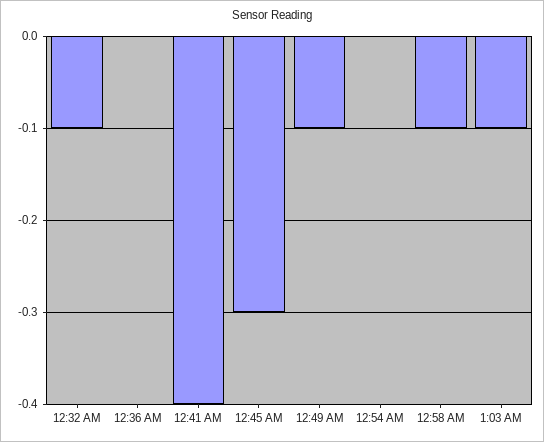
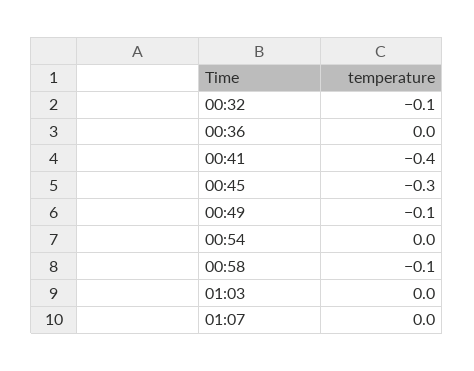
1:03 AM: -0.1 -> 0
01:07: none -> 0

